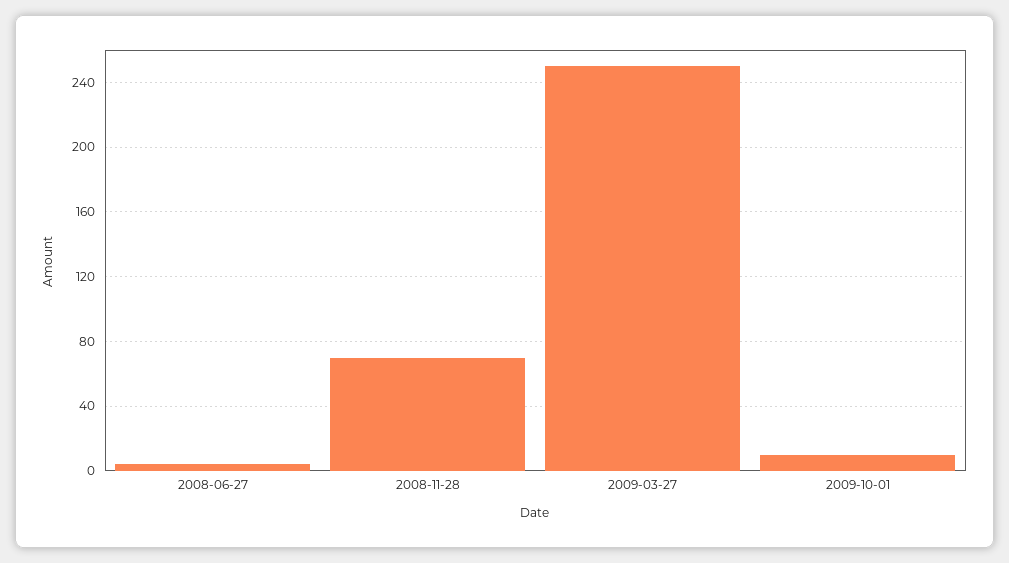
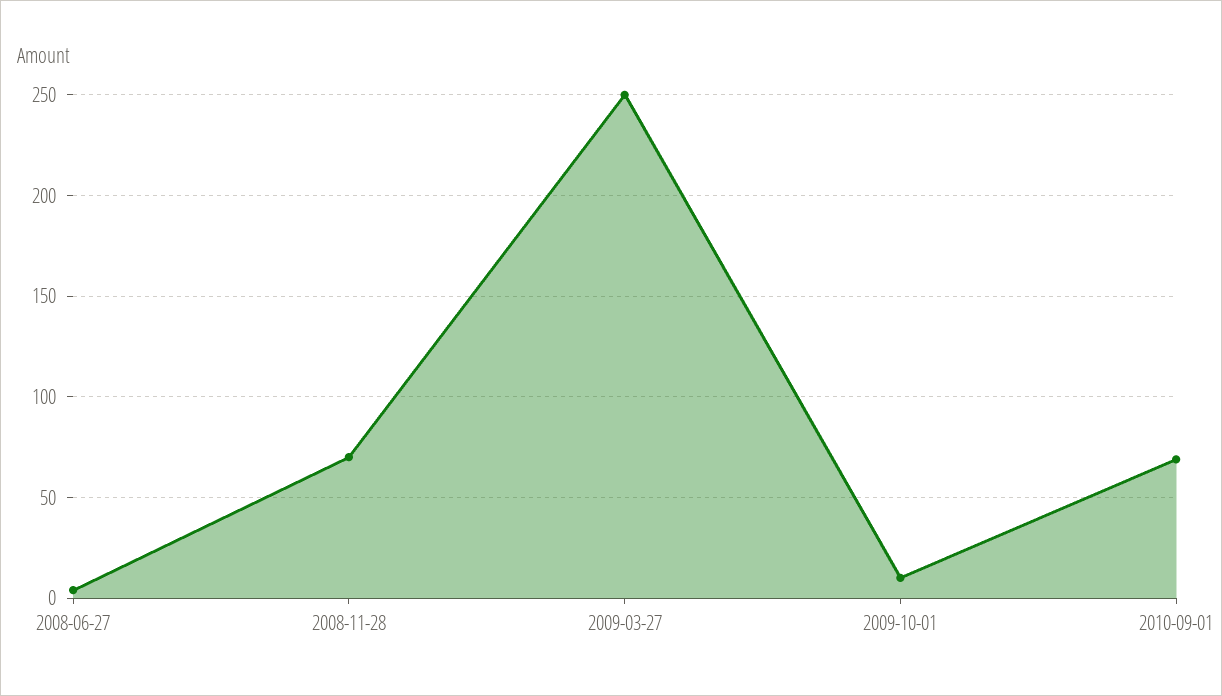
2010-09-01: none -> 70

